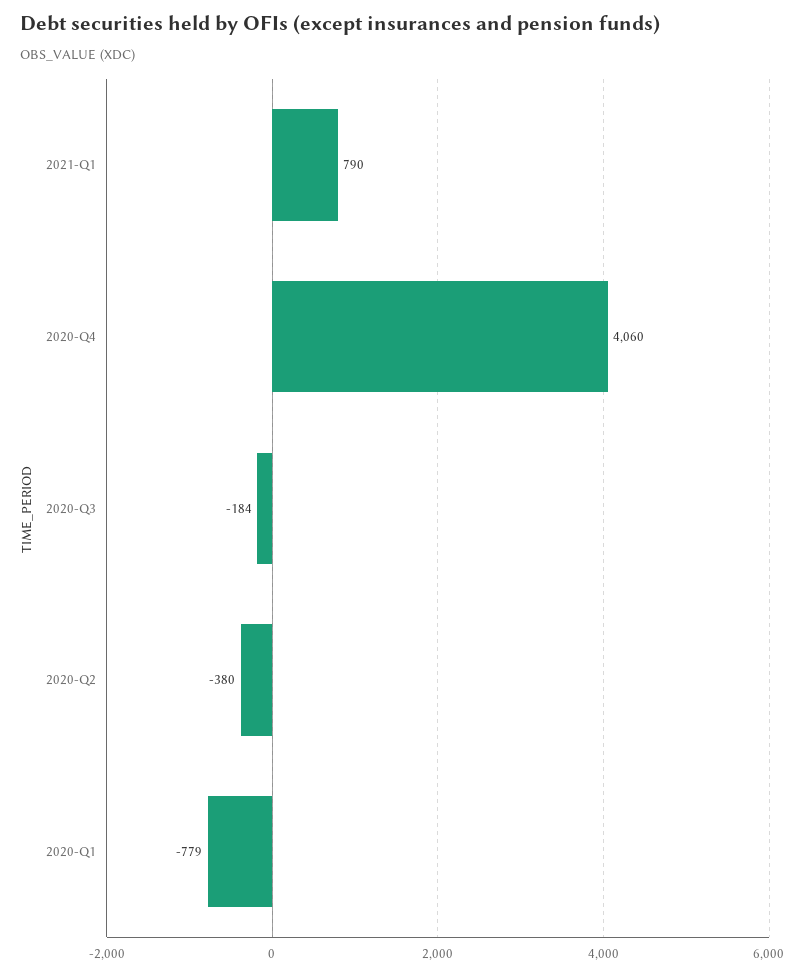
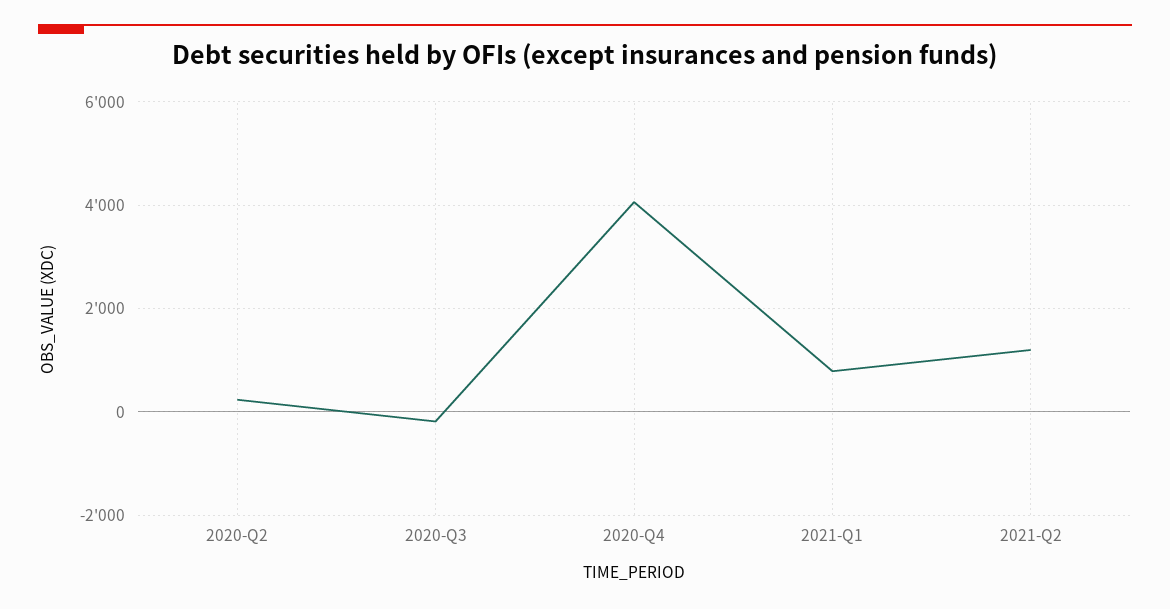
2020-Q2: -380 -> 200
2020-Q1: -779 -> none
2021-Q2: none -> 1200

